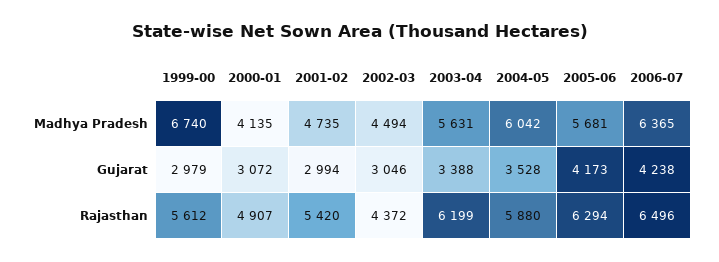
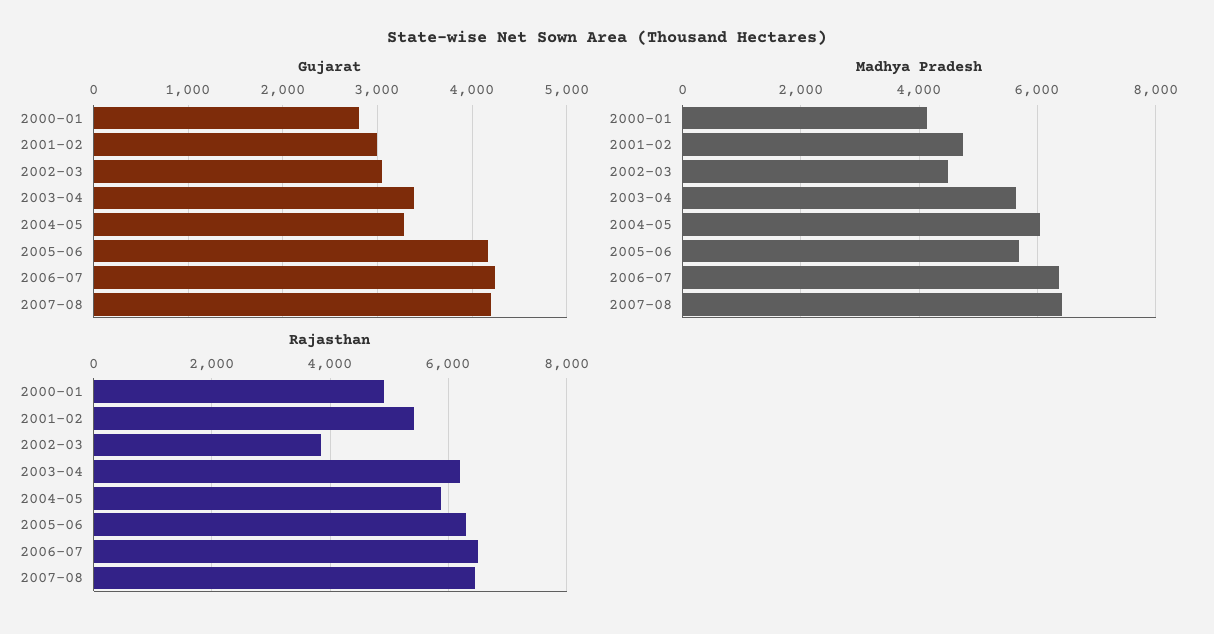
Madhya Pradesh, 1999-00: 6740 -> none
Gujarat, 1999-00: 2979 -> none
Gujarat, 2000-01: 3072 -> 2800
Gujarat, 2004-05: 3528 -> 3300
Rajasthan, 1999-00: 5612 -> none
Rajasthan, 2002-03: 4372 -> 3800
Gujarat, 2007-08: none -> 4200
Madhya Pradesh, 2007-08: none -> 6400
Rajasthan, 2007-08: none -> 6400

